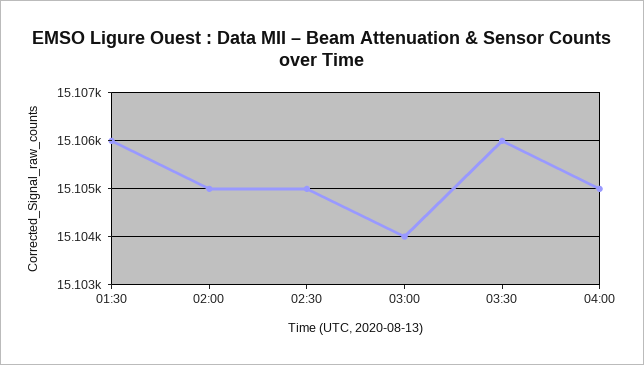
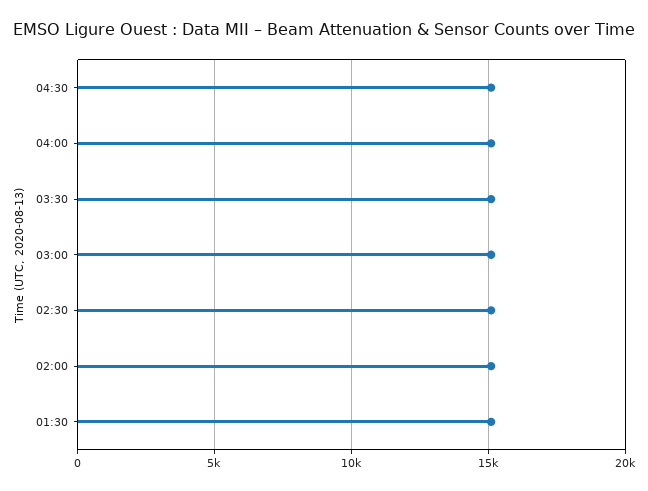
04:30: none -> 15000

